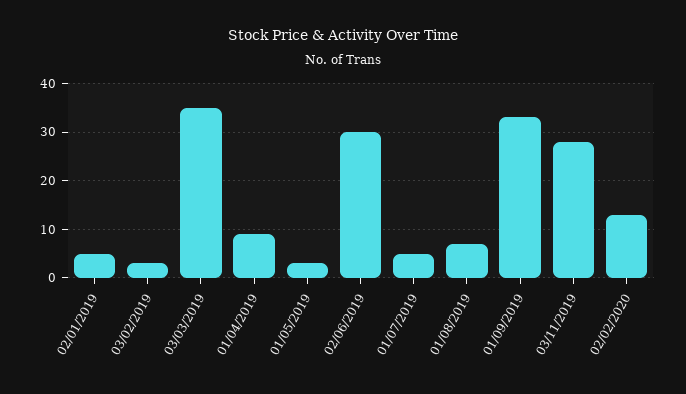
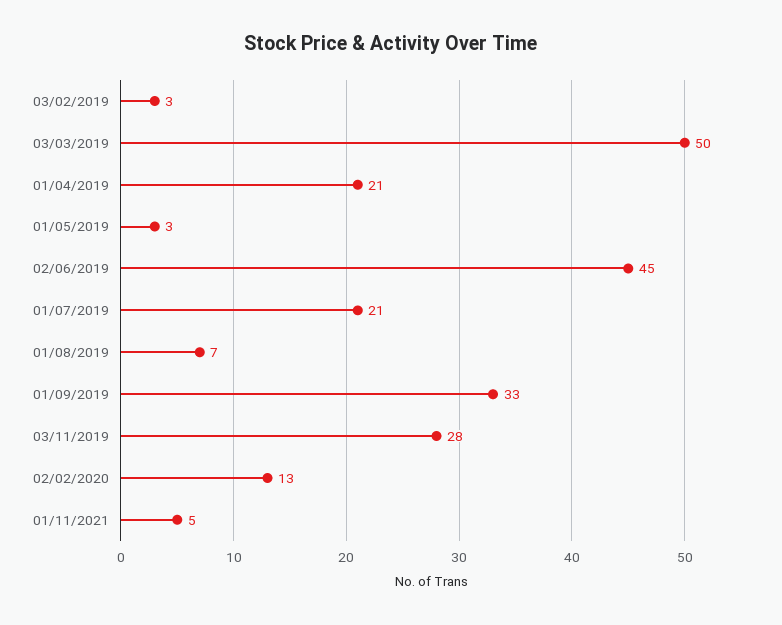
02/01/2019: 5 -> none
03/03/2019: 35 -> 50
01/04/2019: 10 -> 21
02/06/2019: 30 -> 45
01/07/2019: 5 -> 21
01/11/2021: none -> 5

